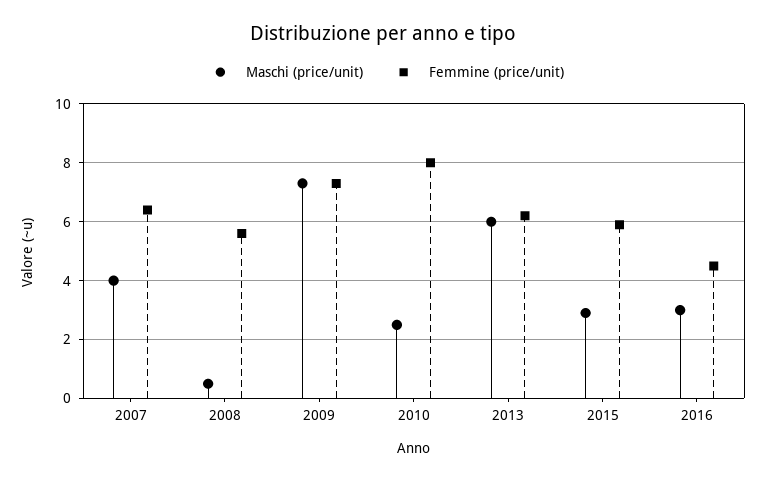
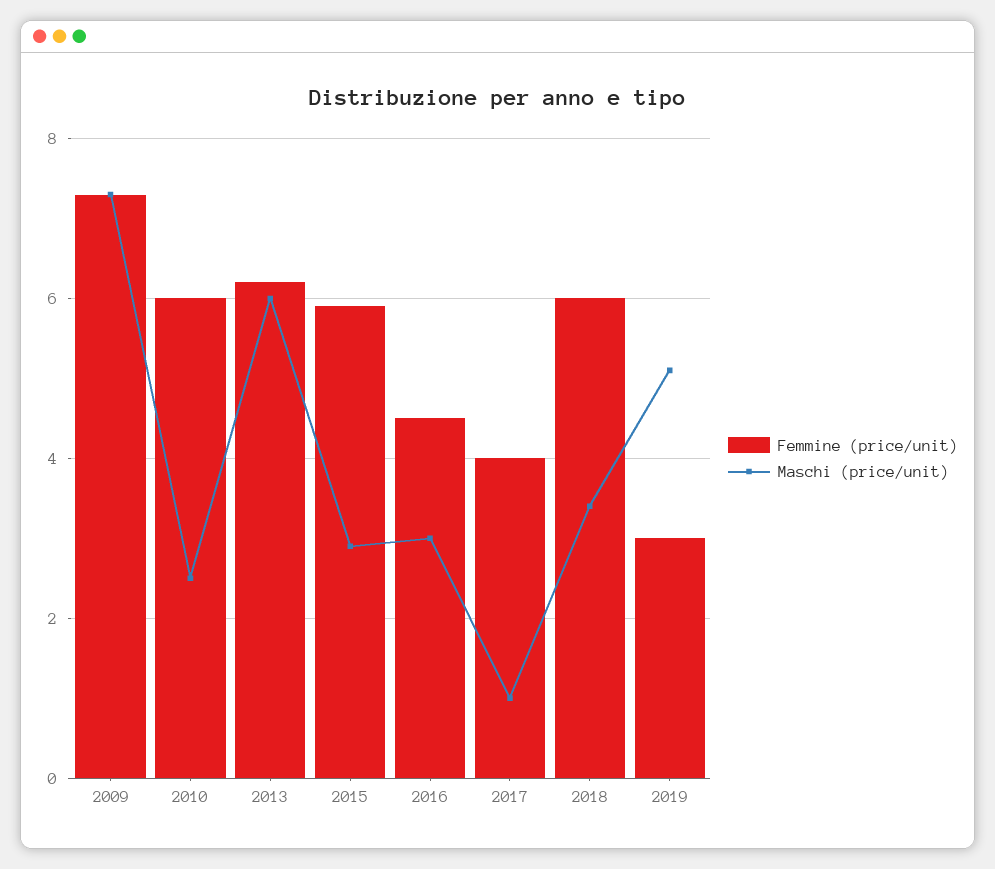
Maschi (price/unit), 2007: 4 -> none
Femmine (price/unit), 2007: 6.5 -> none
Maschi (price/unit), 2008: 0.5 -> none
Femmine (price/unit), 2008: 5.5 -> none
Femmine (price/unit), 2010: 8 -> 6
Femmine (price/unit), 2017: none -> 4
Maschi (price/unit), 2017: none -> 1
Femmine (price/unit), 2018: none -> 6
Maschi (price/unit), 2018: none -> 3.5
Femmine (price/unit), 2019: none -> 3
Maschi (price/unit), 2019: none -> 5

